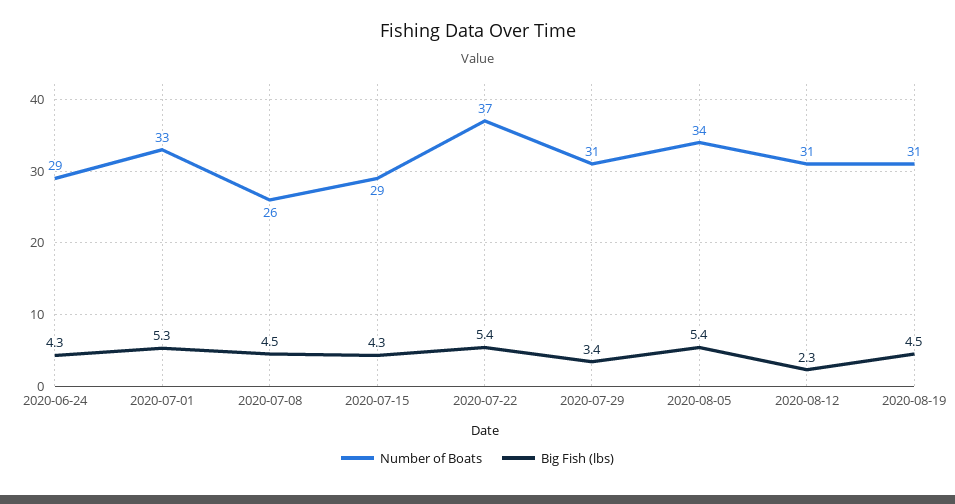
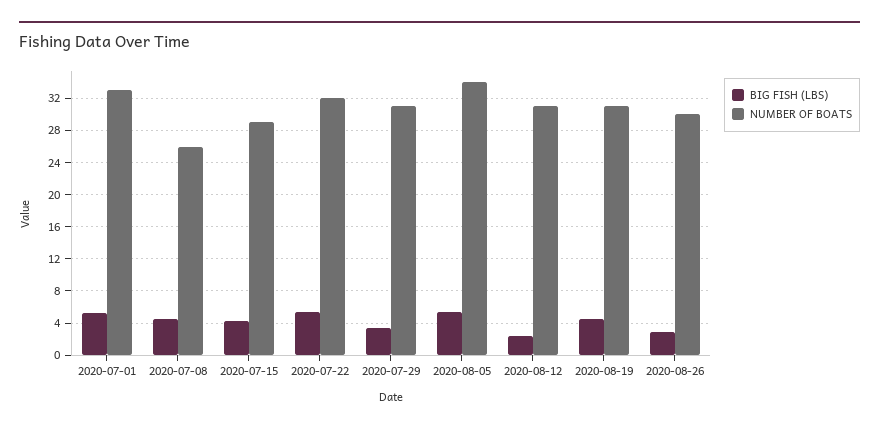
Number of Boats, 2020-06-24: 29 -> none
Big Fish (lbs), 2020-06-24: 4.3 -> none
Number of Boats, 2020-07-22: 37 -> 32
Big Fish (lbs), 2020-08-26: none -> 3
Number of Boats, 2020-08-26: none -> 30

